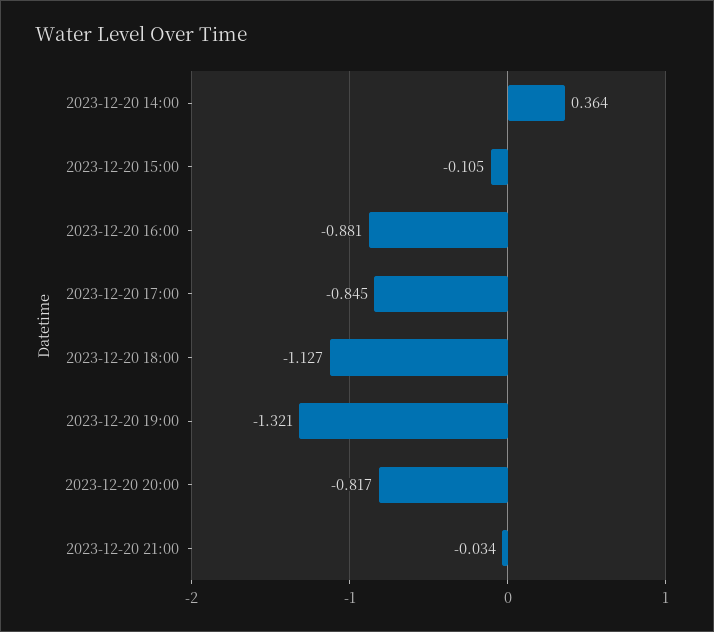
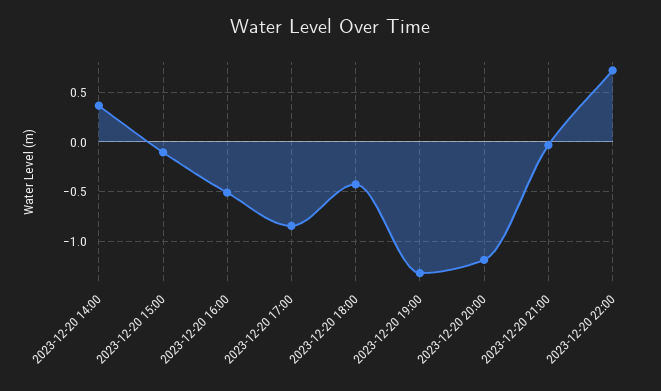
2023-12-20 16:00: -0.881 -> -0.5
2023-12-20 18:00: -1.127 -> -0.4
2023-12-20 20:00: -0.817 -> -1.2
2023-12-20 22:00: none -> 0.7

